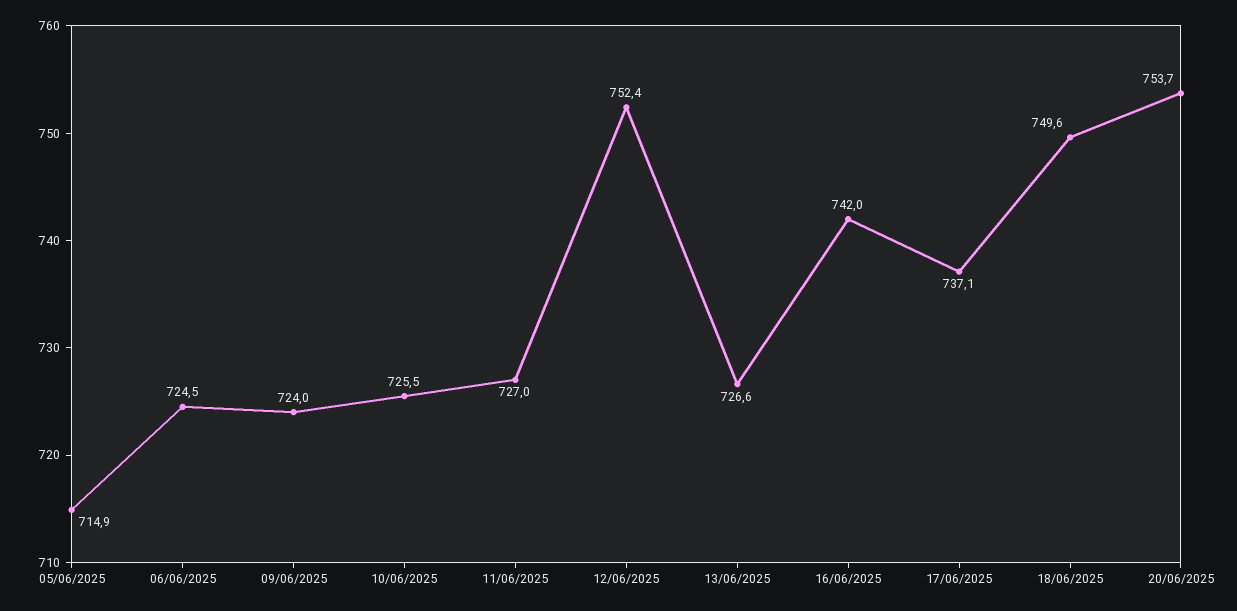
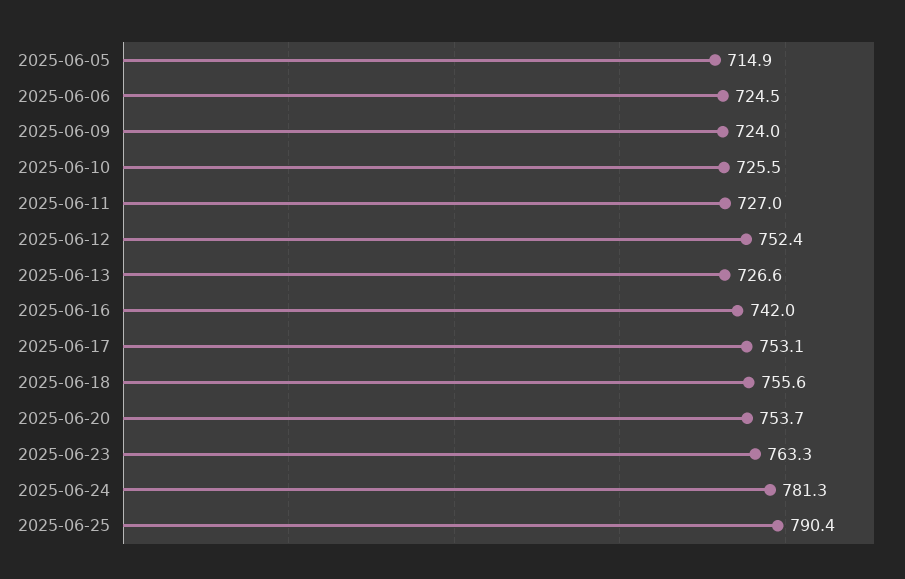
17/06/2025: 737.1 -> 753.1
18/06/2025: 749.6 -> 755.6
2025-06-23: none -> 763.3
2025-06-24: none -> 781.3
2025-06-25: none -> 790.4

